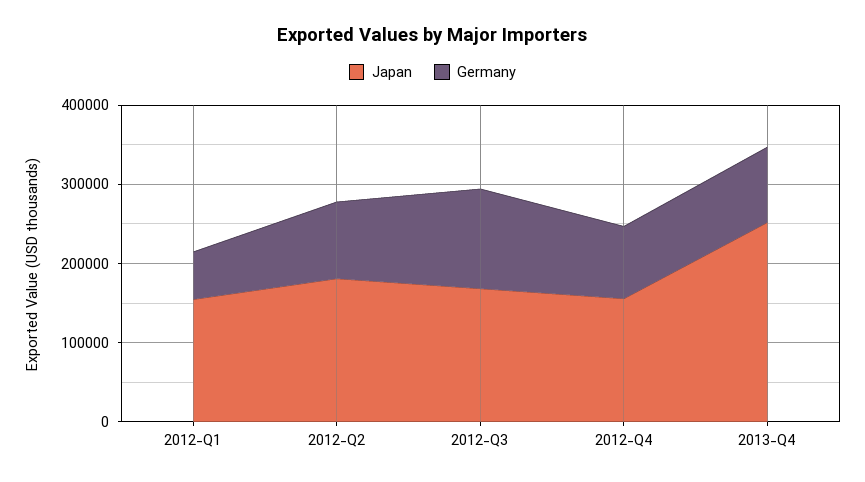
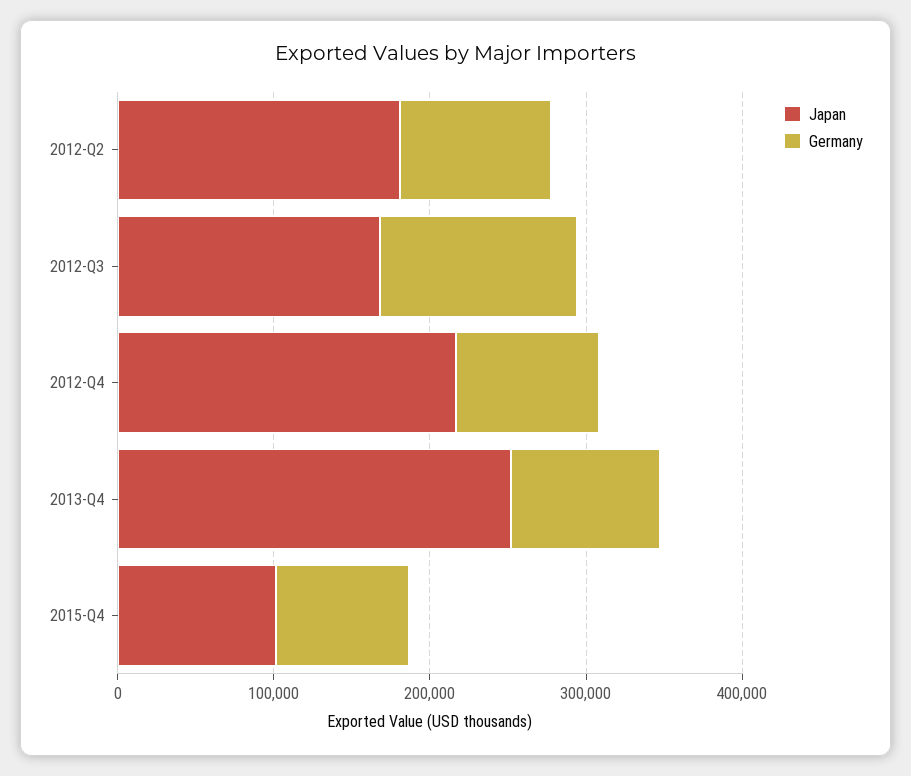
Japan, 2012-Q1: 160000 -> none
Germany, 2012-Q1: 60000 -> none
Japan, 2012-Q4: 160000 -> 220000
Japan, 2015-Q4: none -> 100000
Germany, 2015-Q4: none -> 80000

